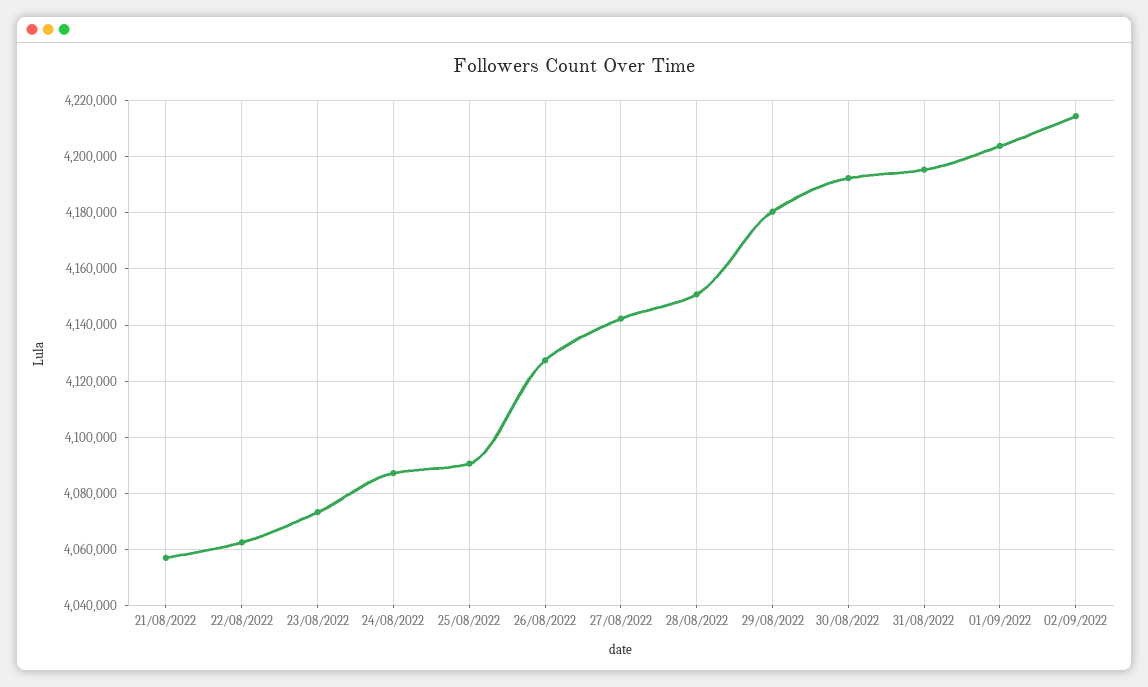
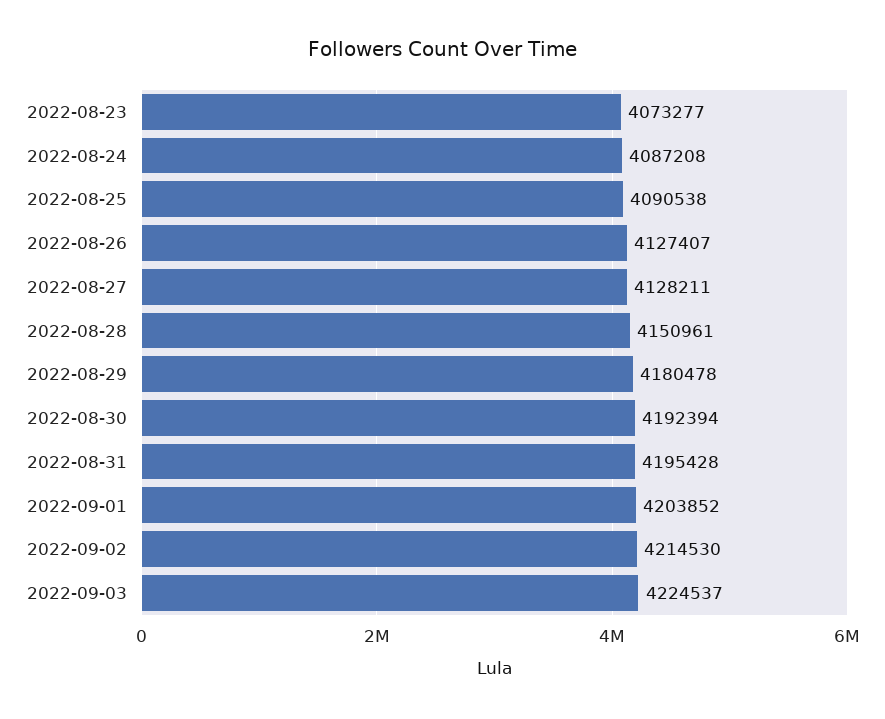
21/08/2022: 4057500 -> none
22/08/2022: 4062500 -> none
27/08/2022: 4142500 -> 4128211
2022-09-03: none -> 4224537

